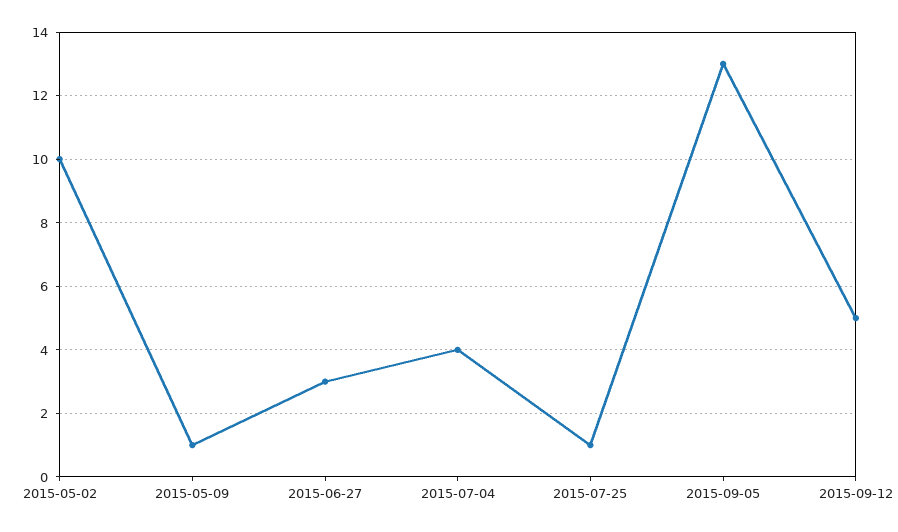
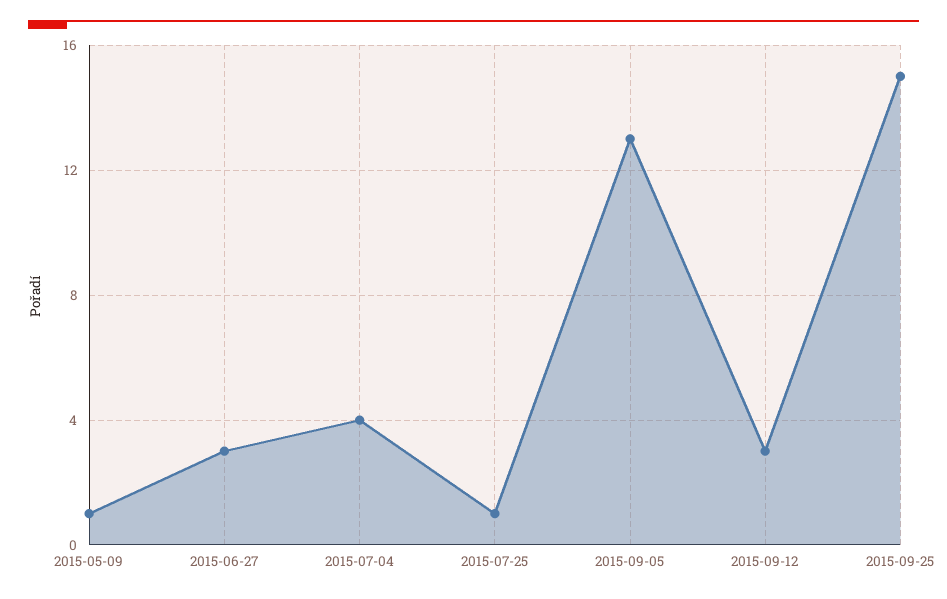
2015-05-02: 10 -> none
2015-09-12: 5 -> 3
2015-09-25: none -> 15

